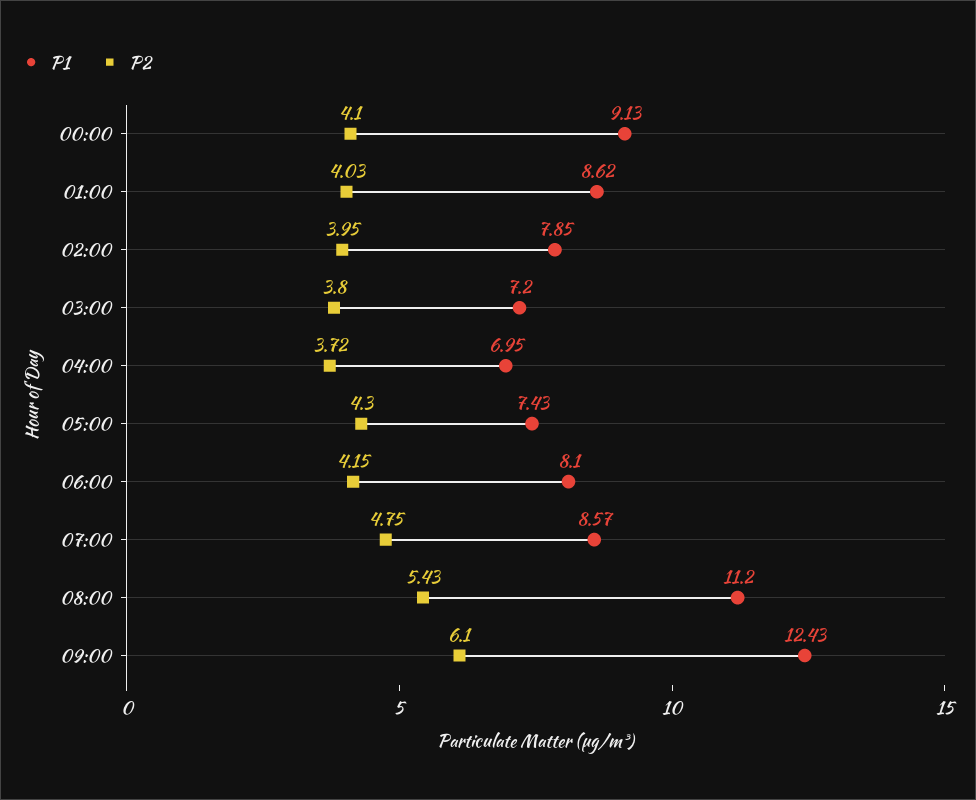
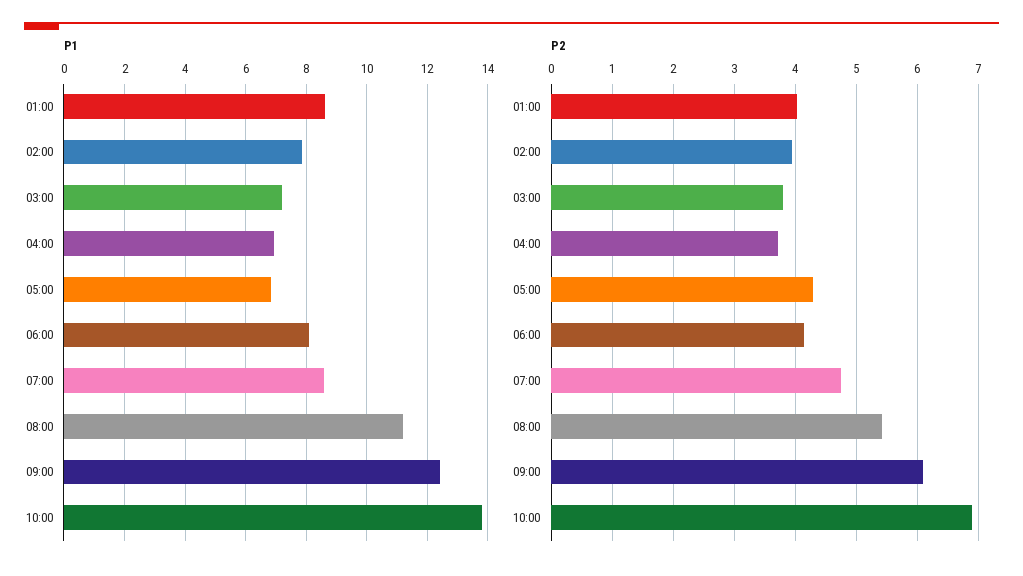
P1, 00:00: 9.13 -> none
P2, 00:00: 4.1 -> none
P1, 05:00: 7.43 -> 6.8
P1, 10:00: none -> 13.8
P2, 10:00: none -> 6.9

